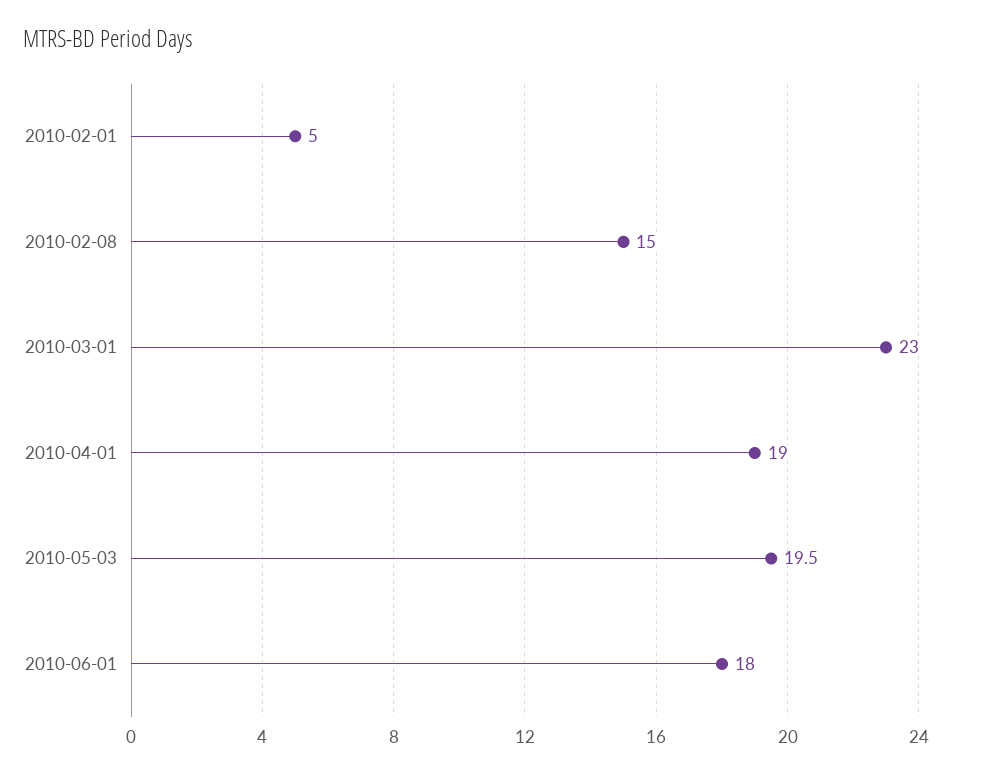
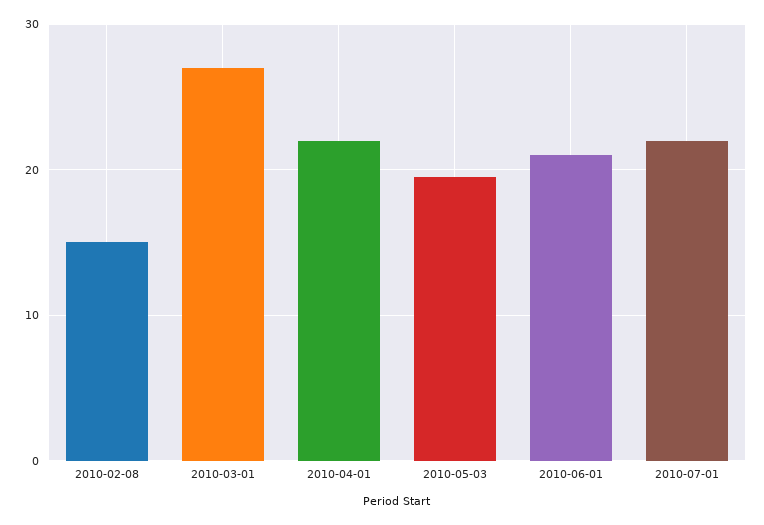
2010-02-01: 5 -> none
2010-03-01: 23 -> 27
2010-04-01: 19 -> 22
2010-06-01: 18 -> 21
2010-07-01: none -> 22

